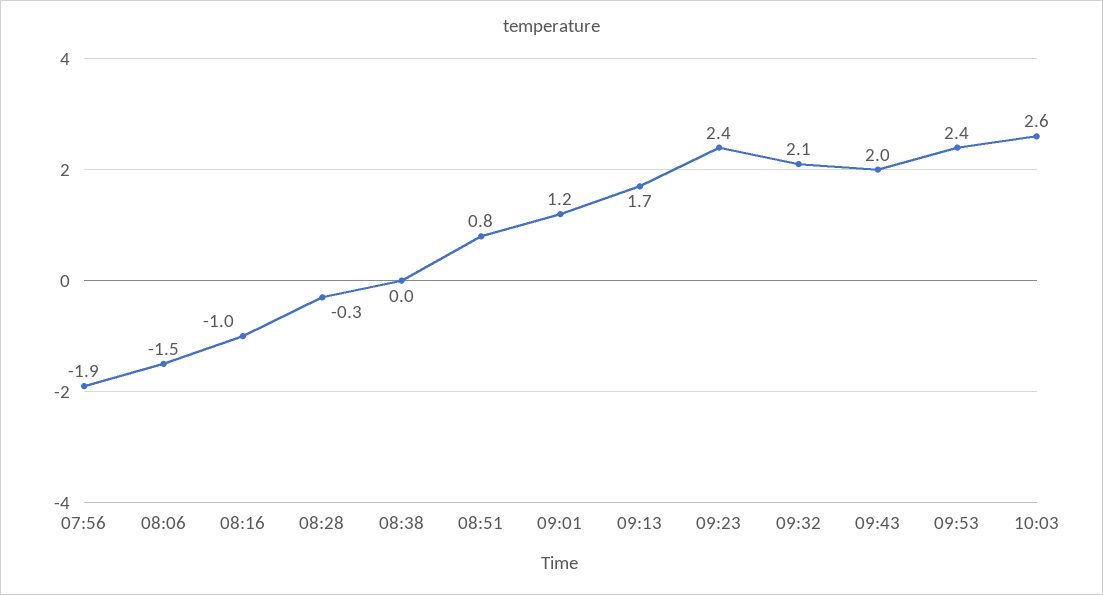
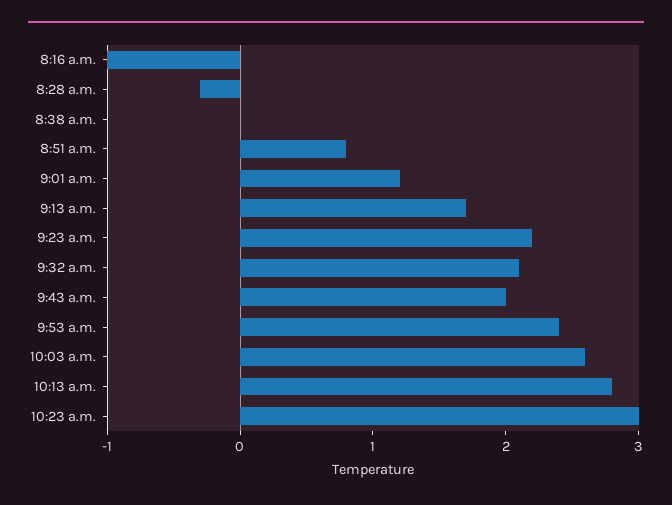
07:56: -1.9 -> none
08:06: -1.5 -> none
09:23: 2.4 -> 2.2
10:13 a.m.: none -> 2.8
10:23 a.m.: none -> 3

